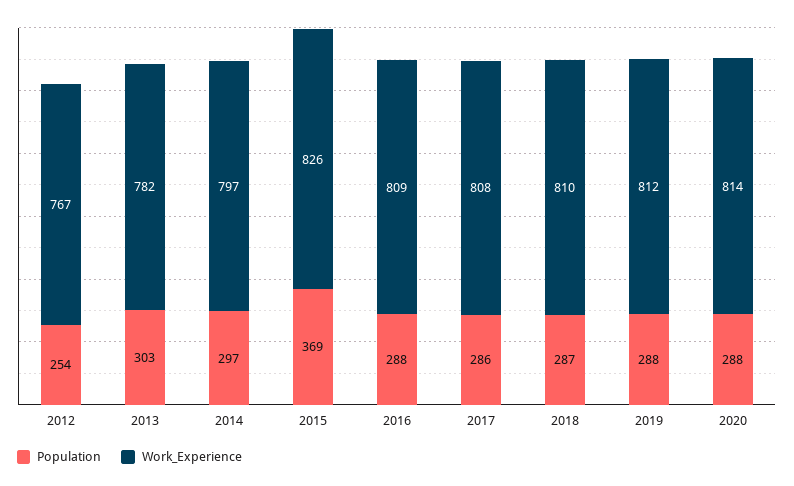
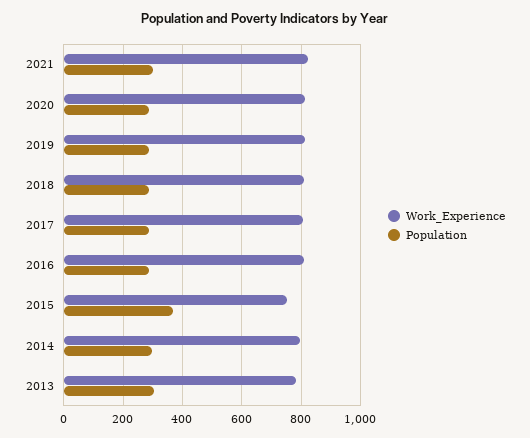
Population, 2012: 254 -> none
Work_Experience, 2012: 767 -> none
Work_Experience, 2015: 826 -> 750
Work_Experience, 2021: none -> 825
Population, 2021: none -> 300

